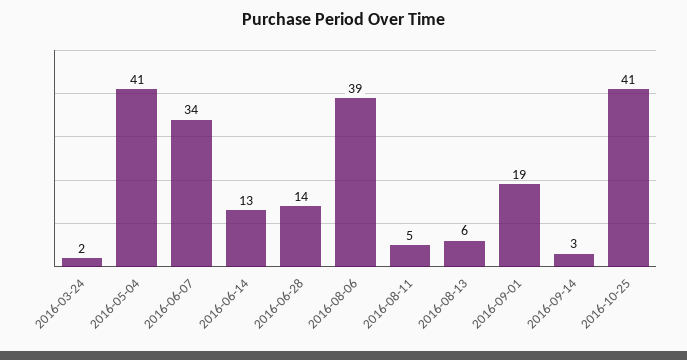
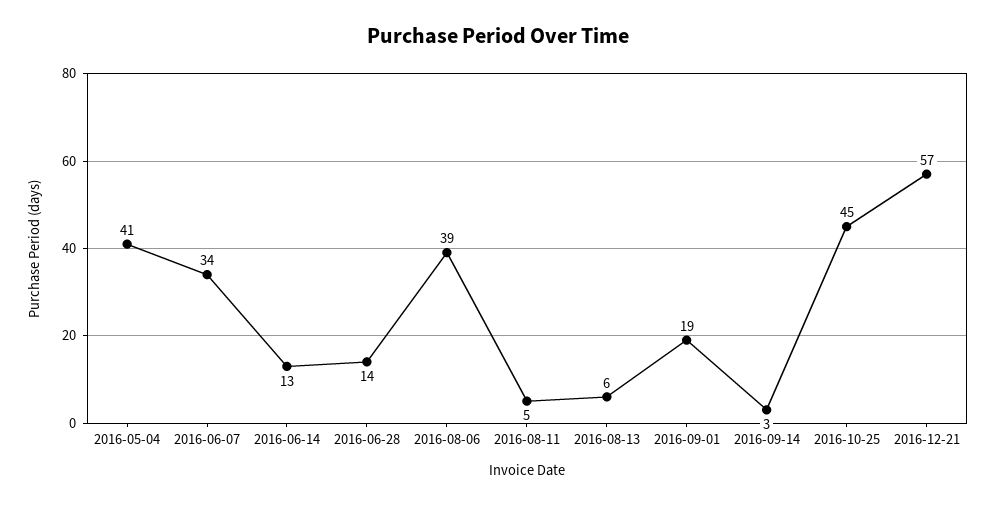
2016-03-24: 2 -> none
2016-10-25: 41 -> 45
2016-12-21: none -> 57

